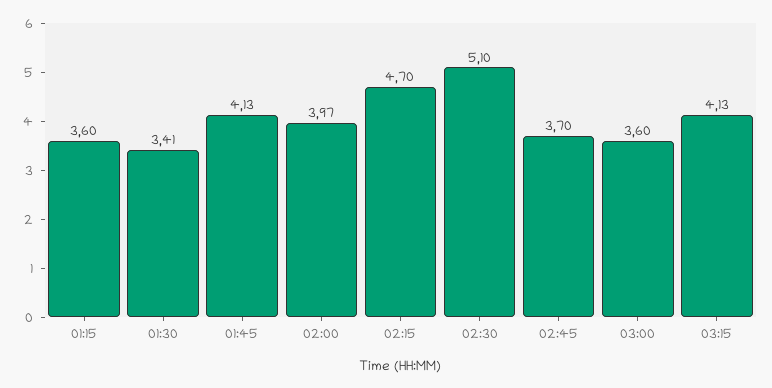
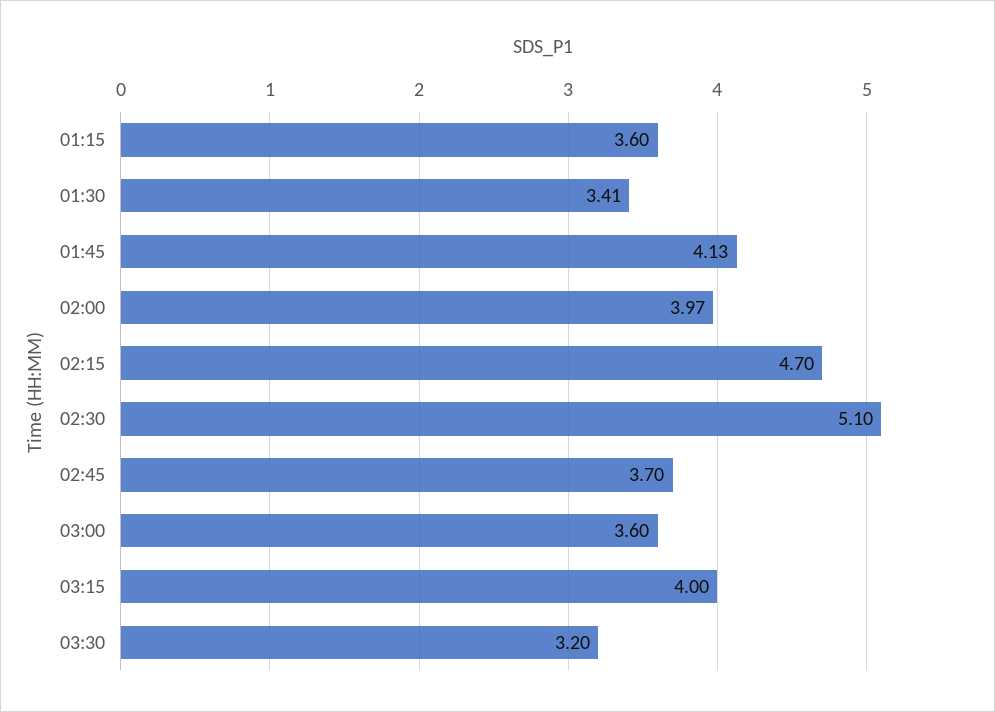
03:15: 4.13 -> 4
03:30: none -> 3.2

